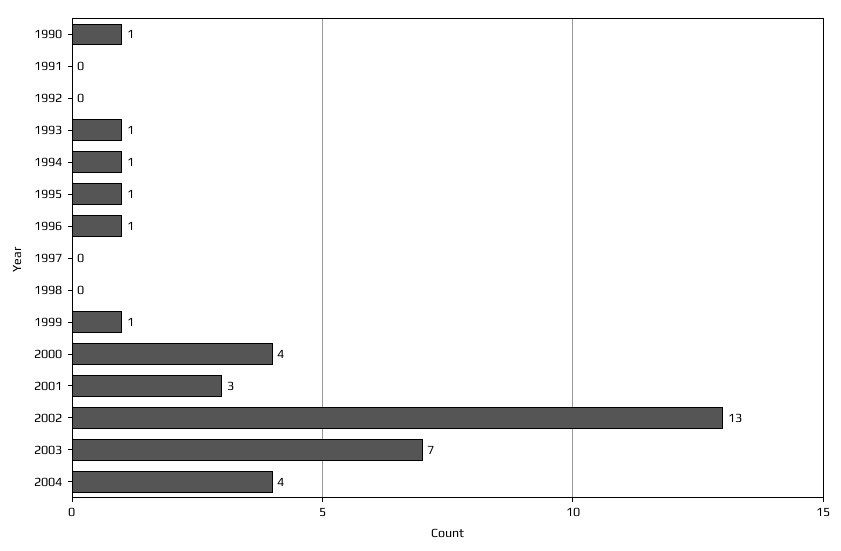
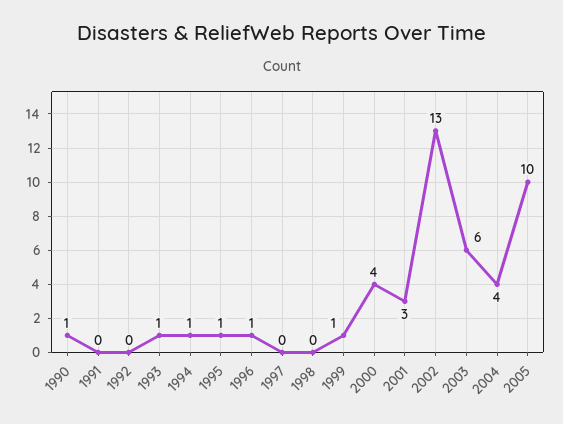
2003: 7 -> 6
2005: none -> 10

